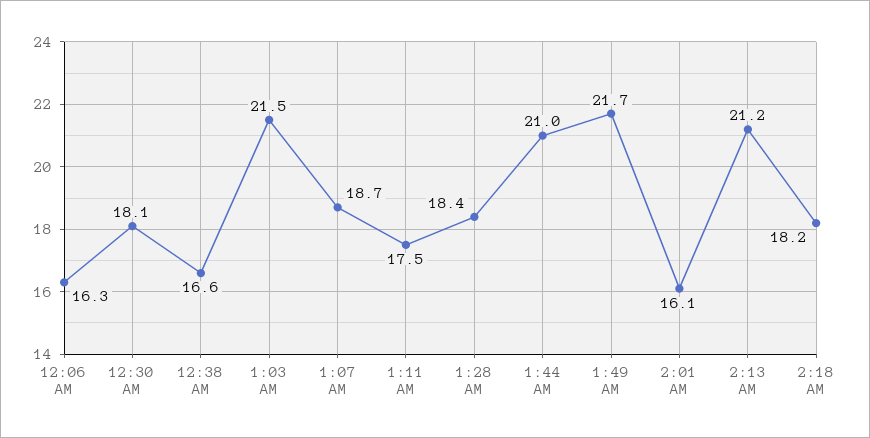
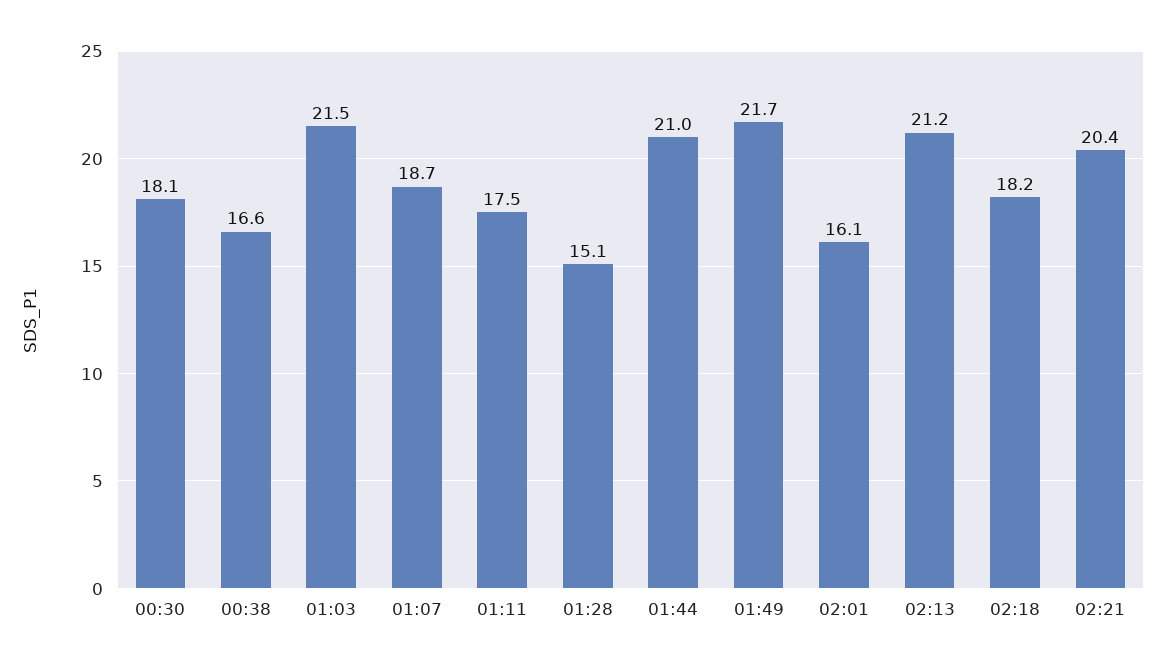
12:06 AM: 16.3 -> none
1:28 AM: 18.4 -> 15.1
02:21: none -> 20.4

